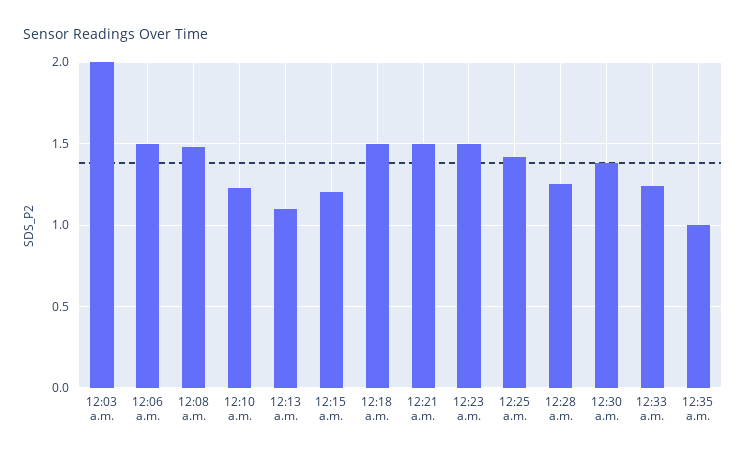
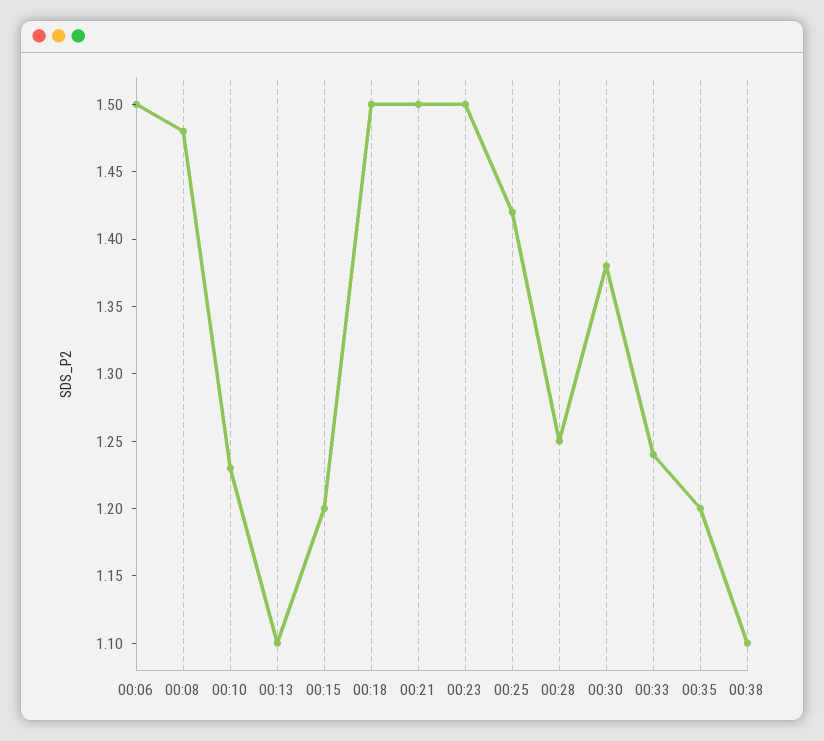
12:03 a.m.: 2 -> none
12:35 a.m.: 1 -> 1.2
00:38: none -> 1.1

